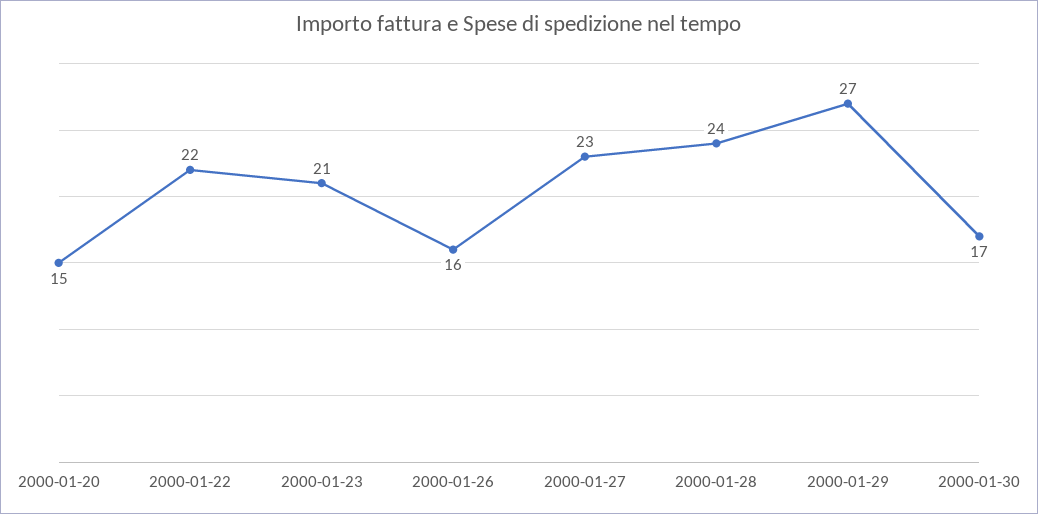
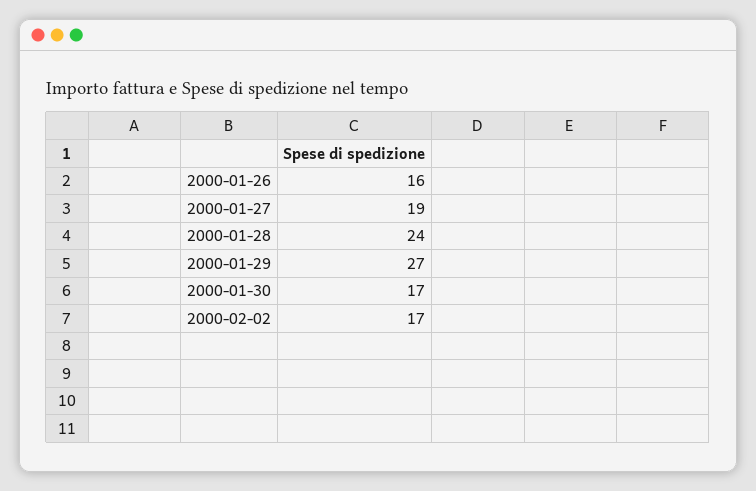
2000-01-20: 15 -> none
2000-01-22: 22 -> none
2000-01-23: 21 -> none
2000-01-27: 23 -> 19
2000-02-02: none -> 17

